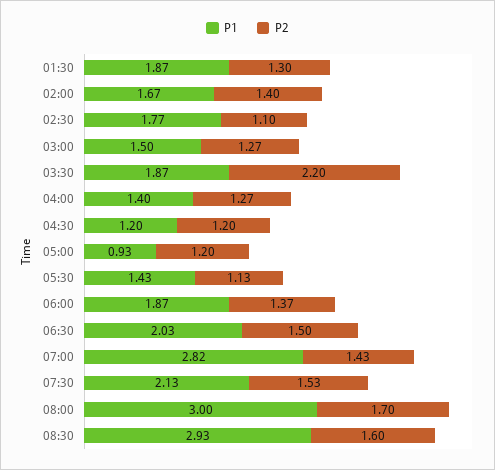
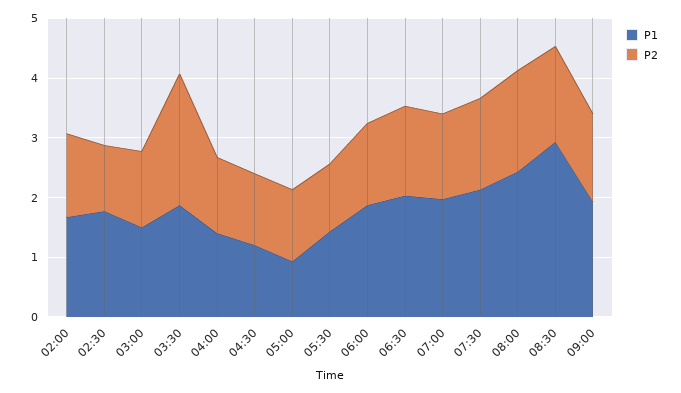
P1, 01:30: 1.87 -> none
P2, 01:30: 1.3 -> none
P1, 07:00: 2.82 -> 2
P1, 08:00: 3 -> 2.4
P1, 09:00: none -> 2
P2, 09:00: none -> 1.4

